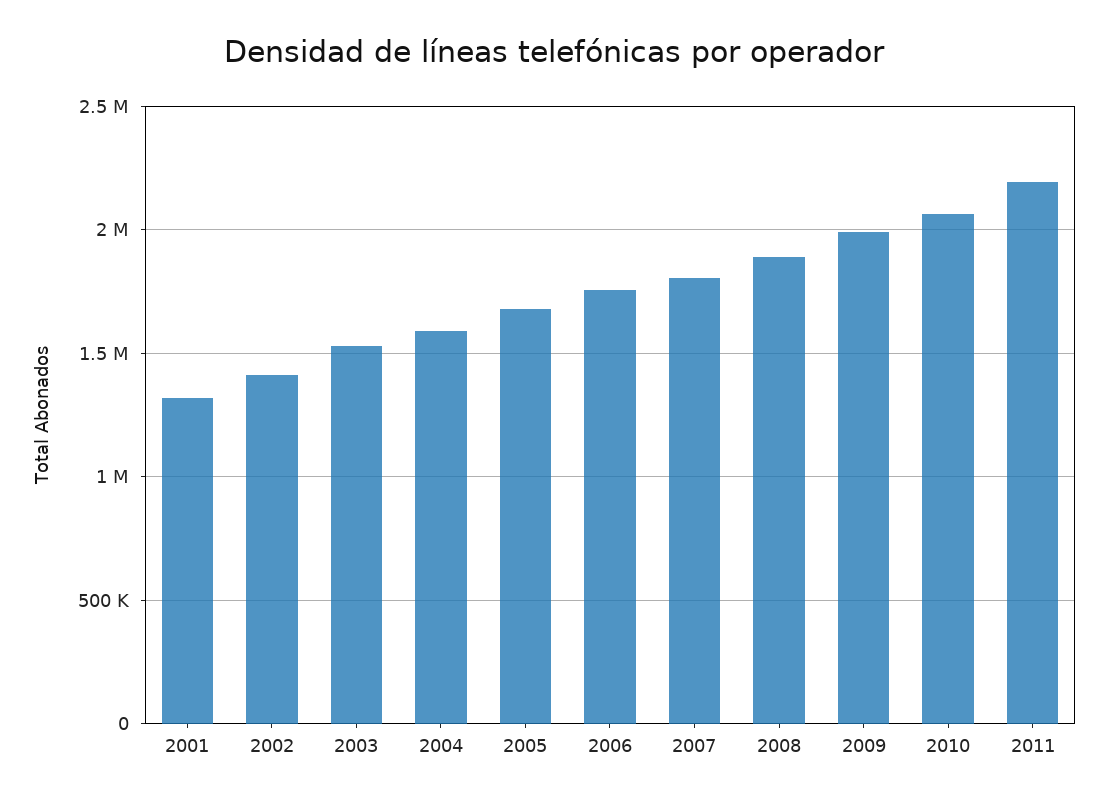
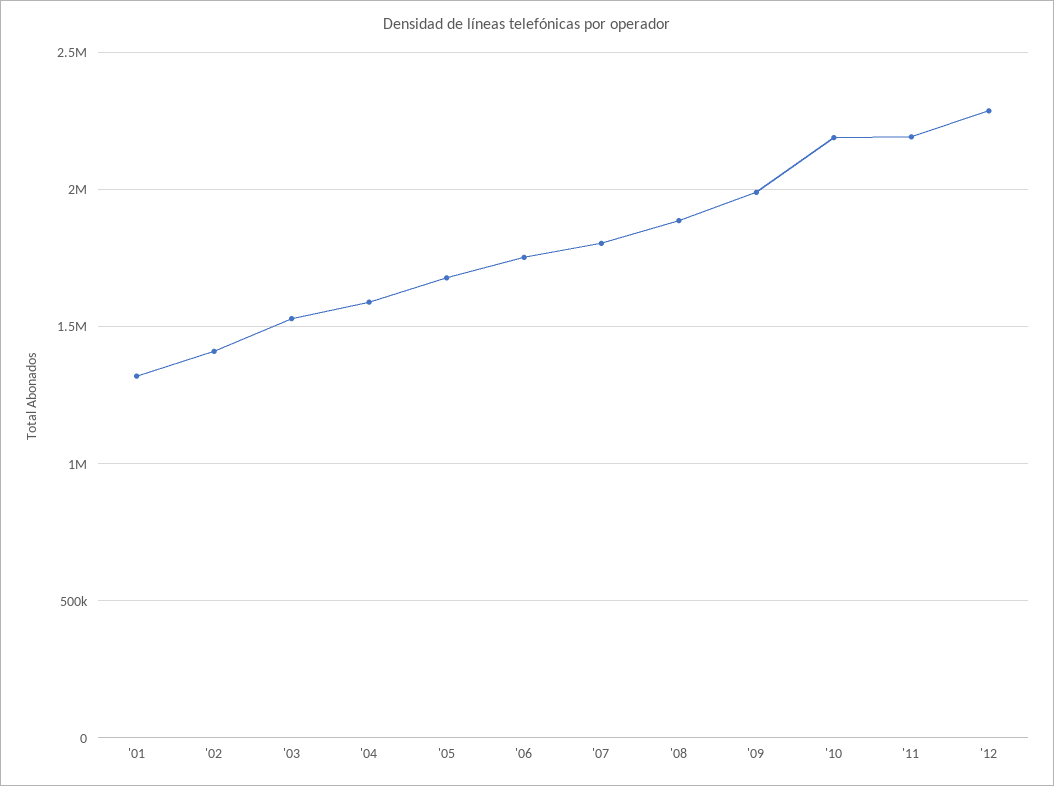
2010: 2050000 -> 2200000
'12: none -> 2300000

